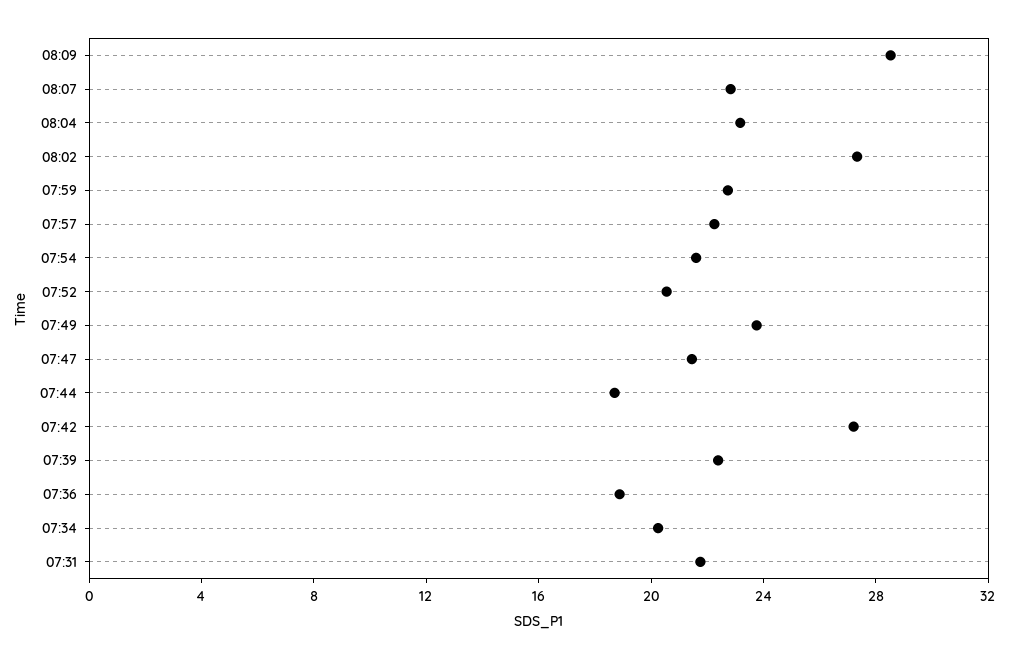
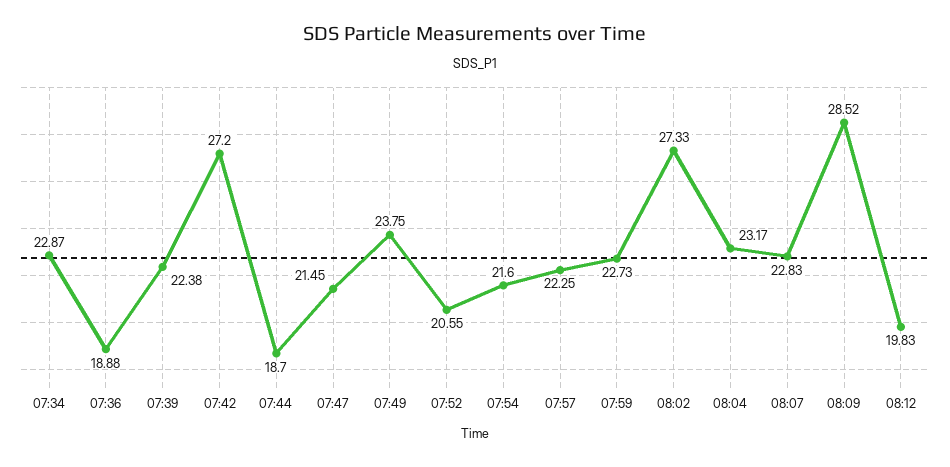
07:34: 20 -> 22.87
07:31: 22 -> none
08:12: none -> 19.83

